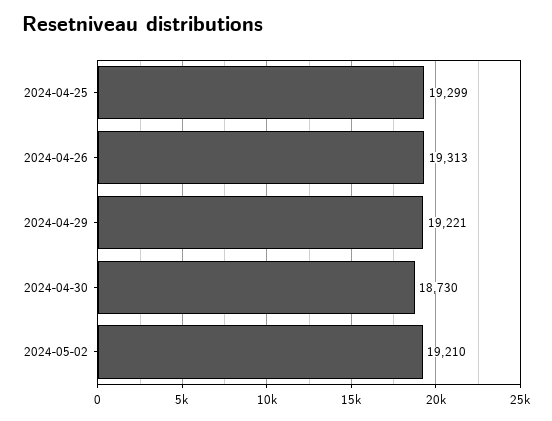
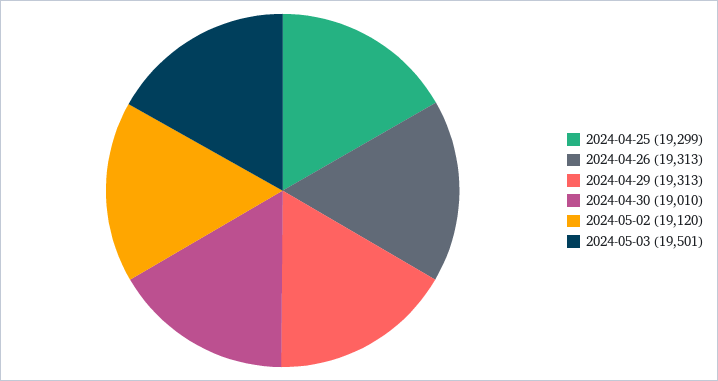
2024-04-29: 19221 -> 19313
2024-04-30: 18730 -> 19010
2024-05-02: 19210 -> 19120
2024-05-03: none -> 19501

